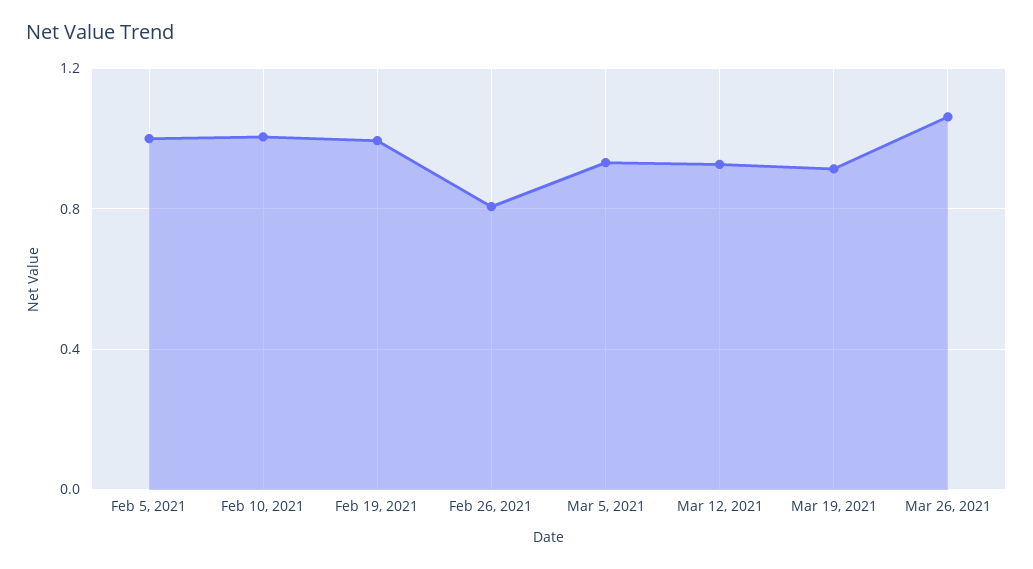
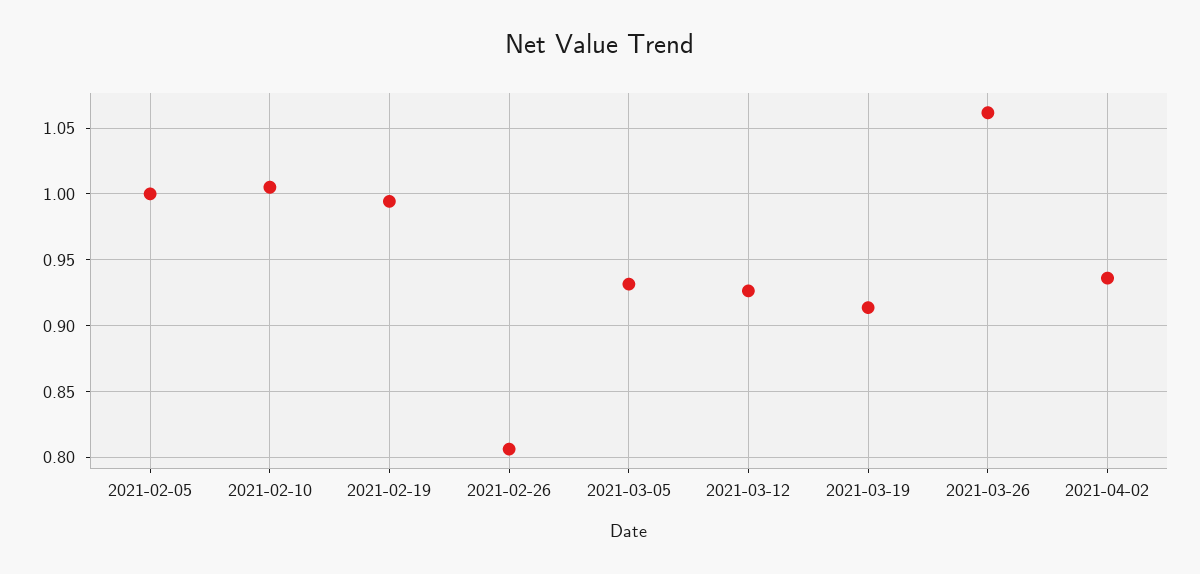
2021-04-02: none -> 0.935

